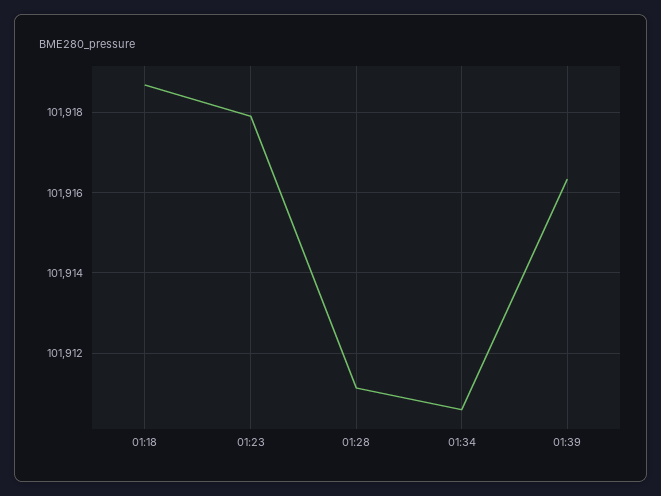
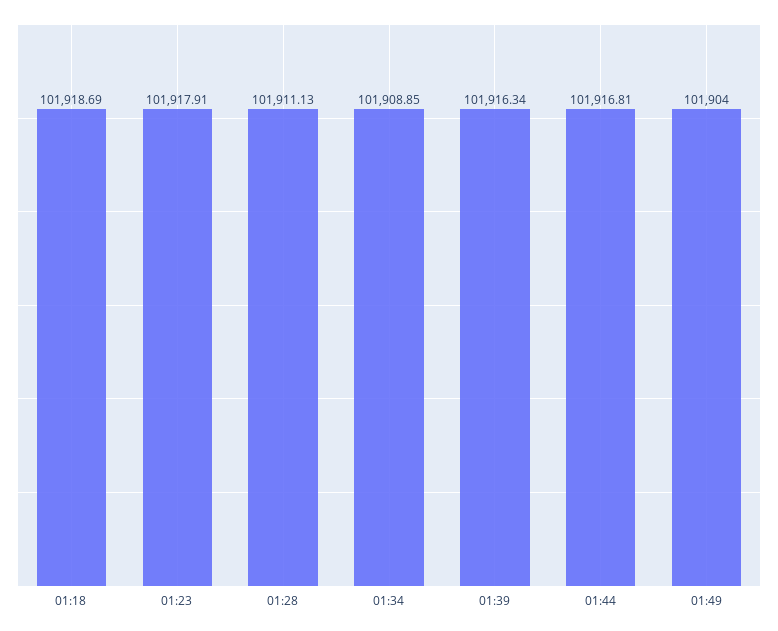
01:34: 101910.6 -> 101908.85
01:44: none -> 101916.81
01:49: none -> 101904

